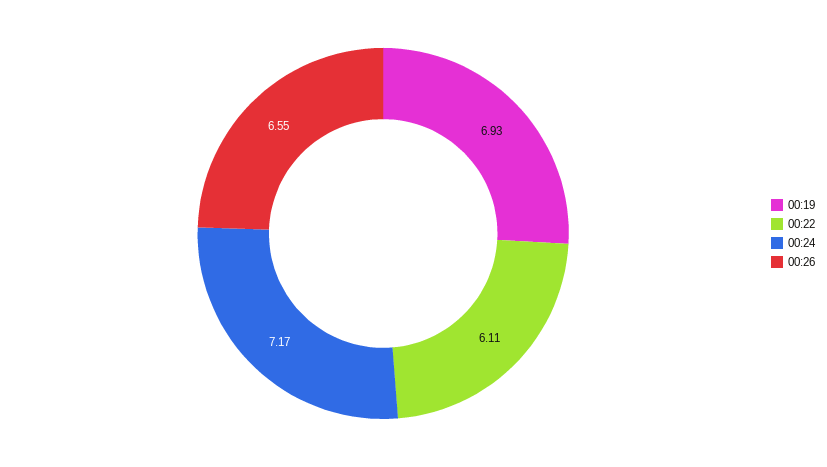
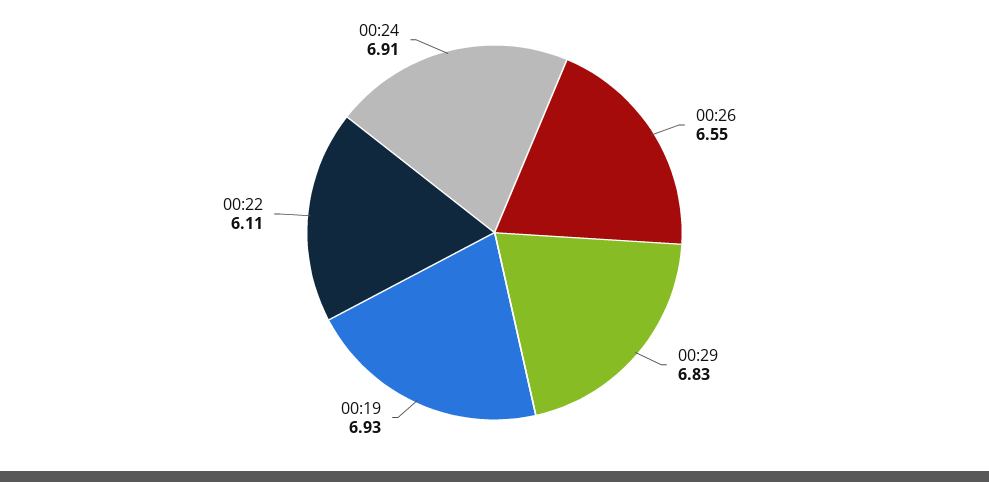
00:24: 7.17 -> 6.91
00:29: none -> 6.83

